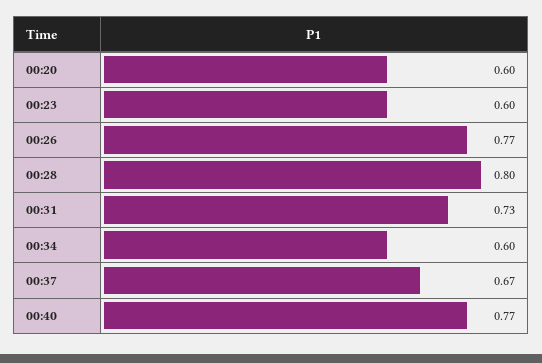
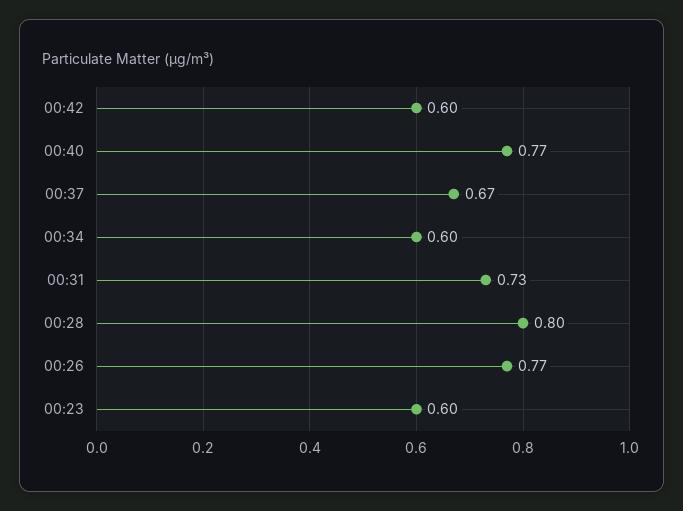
00:20: 0.6 -> none
00:42: none -> 0.6

